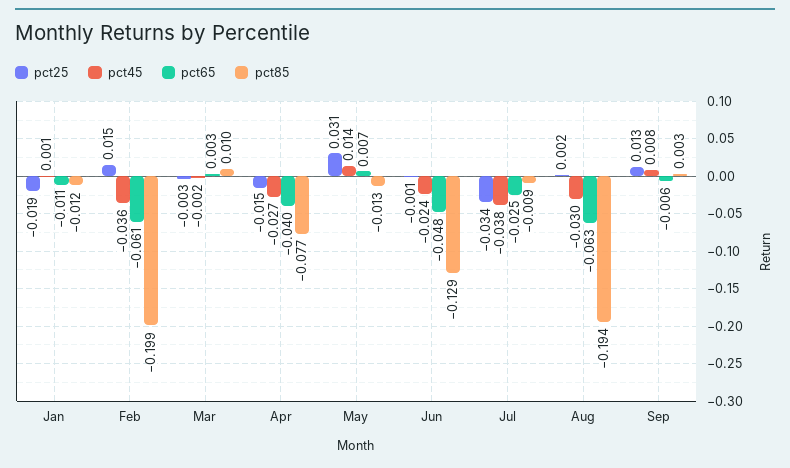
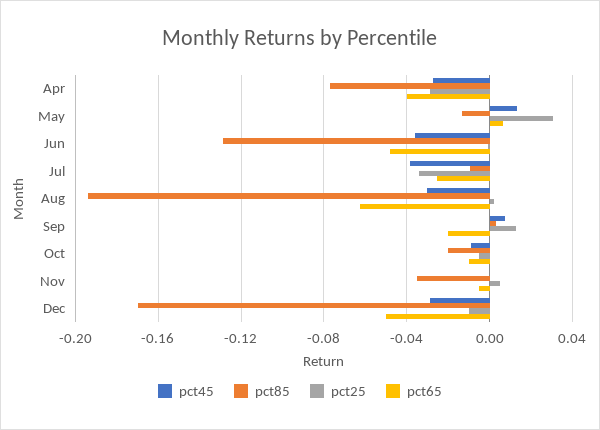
pct25, Jan: -0.019 -> none
pct45, Jan: 0.001 -> none
pct65, Jan: -0.011 -> none
pct85, Jan: -0.012 -> none
pct25, Feb: 0.015 -> none
pct45, Feb: -0.036 -> none
pct65, Feb: -0.061 -> none
pct85, Feb: -0.199 -> none
pct25, Mar: -0.003 -> none
pct45, Mar: -0.002 -> none
pct65, Mar: 0.003 -> none
pct85, Mar: 0.01 -> none
pct25, Apr: -0.015 -> -0.03
pct45, Jun: -0.024 -> -0.035
pct65, Sep: -0.006 -> -0.02
pct45, Oct: none -> -0.01
pct85, Oct: none -> -0.02
pct25, Oct: none -> -0.005
pct65, Oct: none -> -0.01
pct45, Nov: none -> 0
pct85, Nov: none -> -0.035
pct25, Nov: none -> 0.005
pct65, Nov: none -> -0.005
pct45, Dec: none -> -0.03
pct85, Dec: none -> -0.17
pct25, Dec: none -> -0.01
pct65, Dec: none -> -0.05

